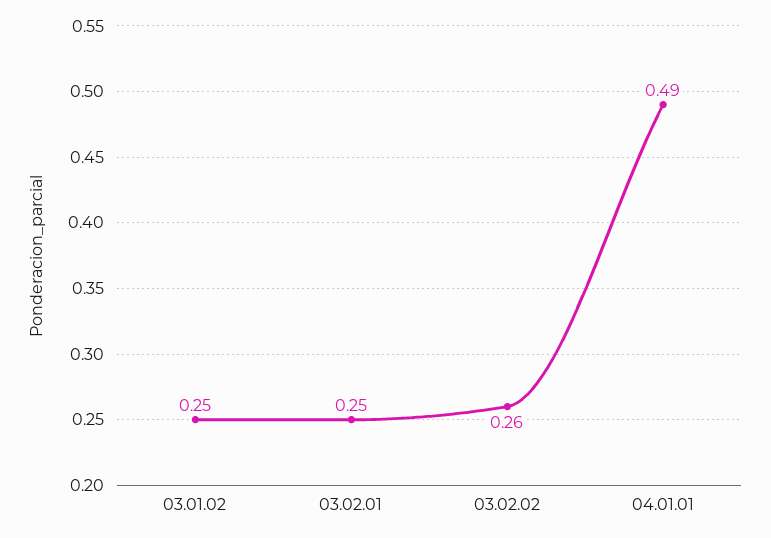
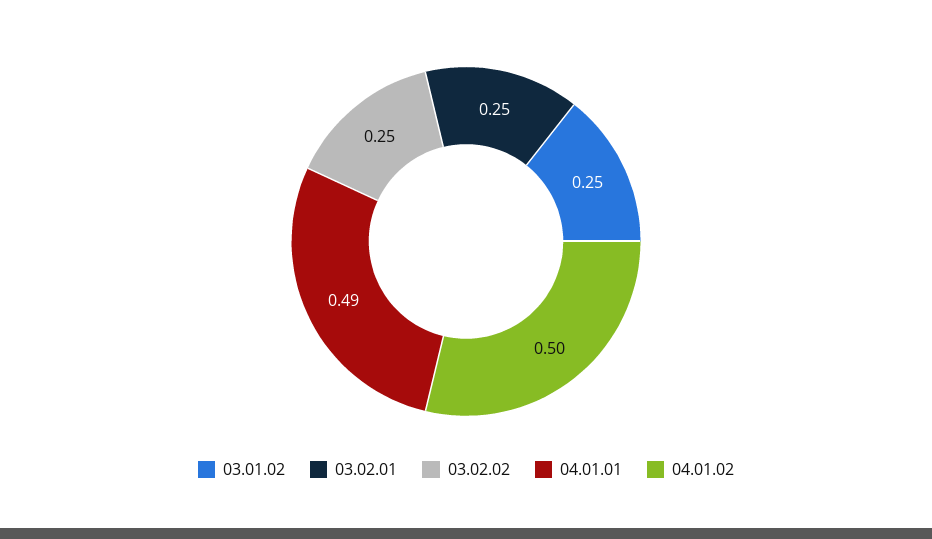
03.02.02: 0.26 -> 0.25
04.01.02: none -> 0.5

